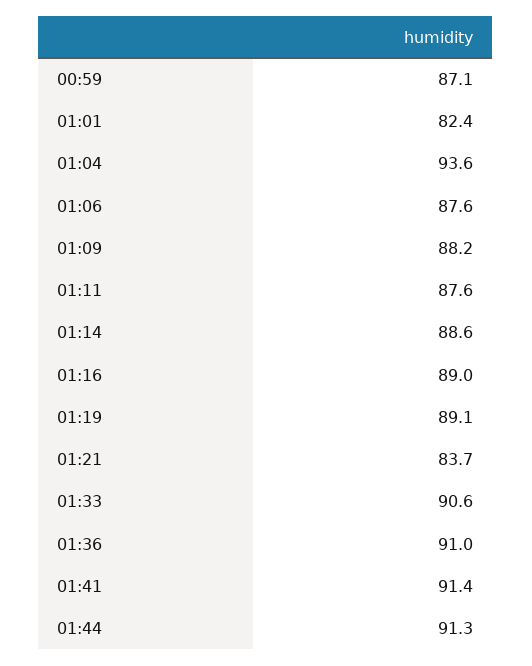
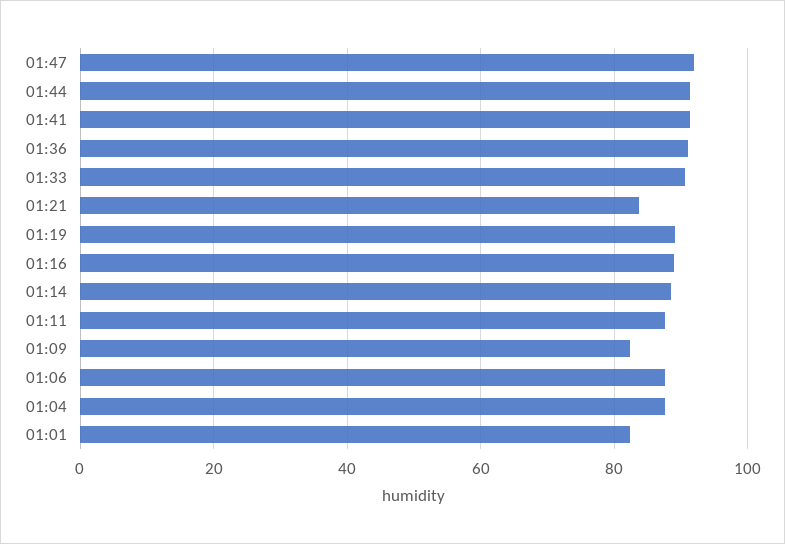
00:59: 87.1 -> none
01:04: 93.6 -> 88
01:09: 88.2 -> 82
01:47: none -> 92

